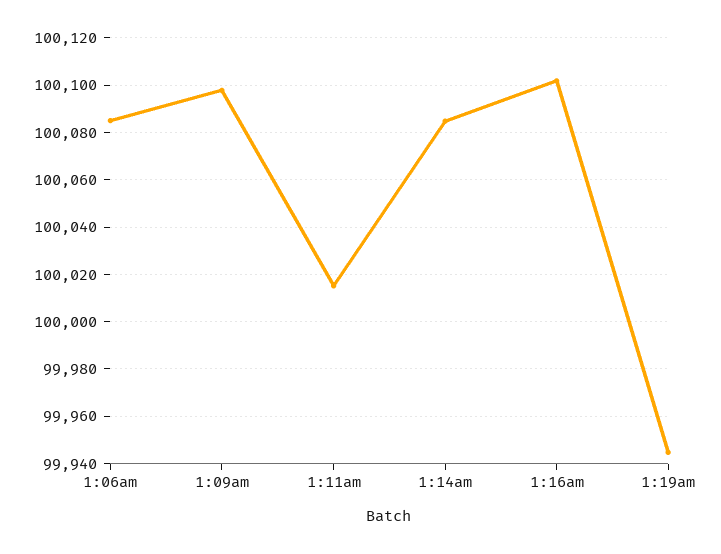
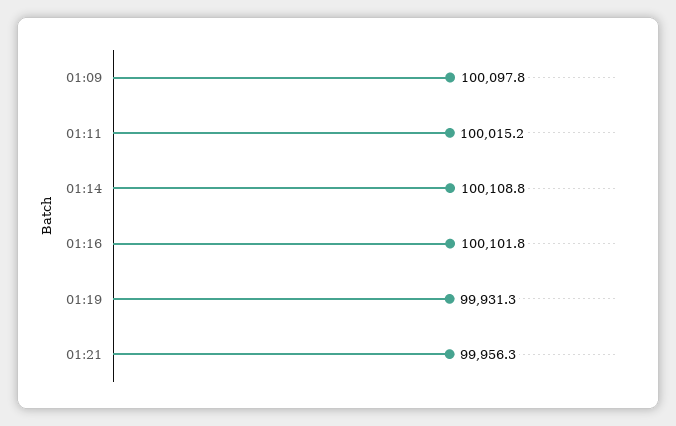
1:06am: 100085 -> none
1:14am: 100085 -> 100108.8
1:19am: 99945 -> 99931.3
01:21: none -> 99956.3

